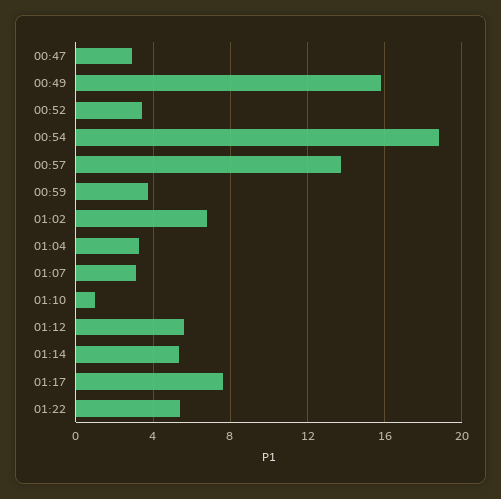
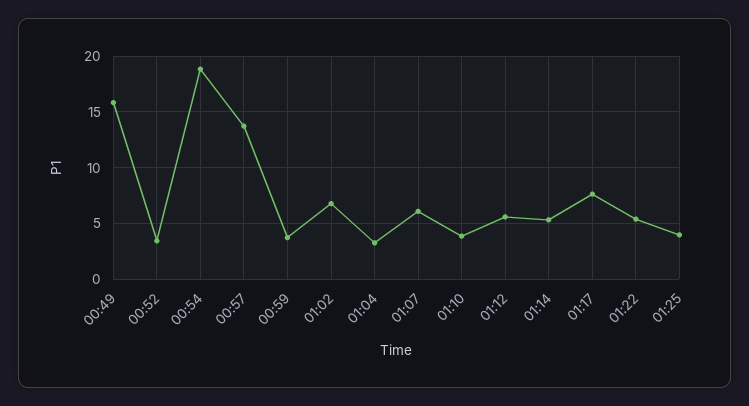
00:47: 3 -> none
01:07: 3 -> 6
01:10: 1 -> 4
01:25: none -> 4

